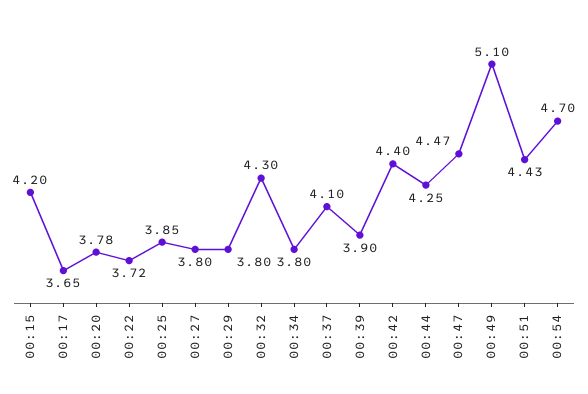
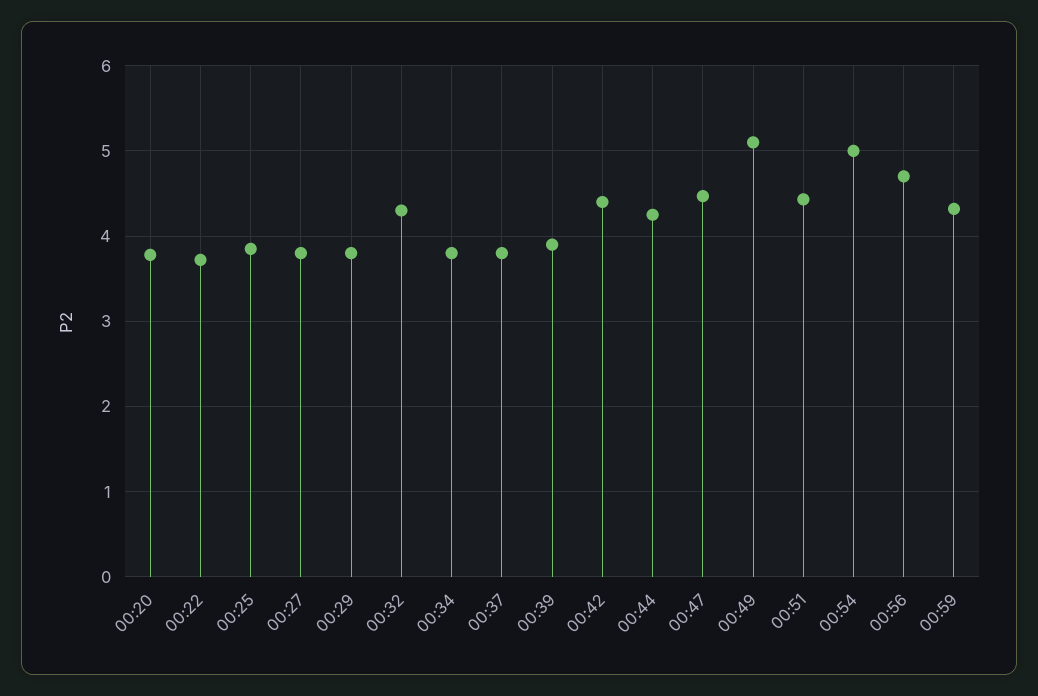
00:15: 4.2 -> none
00:17: 3.65 -> none
00:37: 4.1 -> 3.8
00:54: 4.7 -> 5
00:56: none -> 4.7
00:59: none -> 4.3

